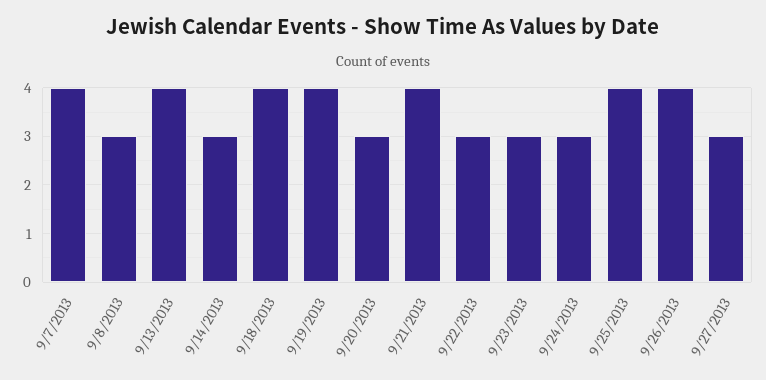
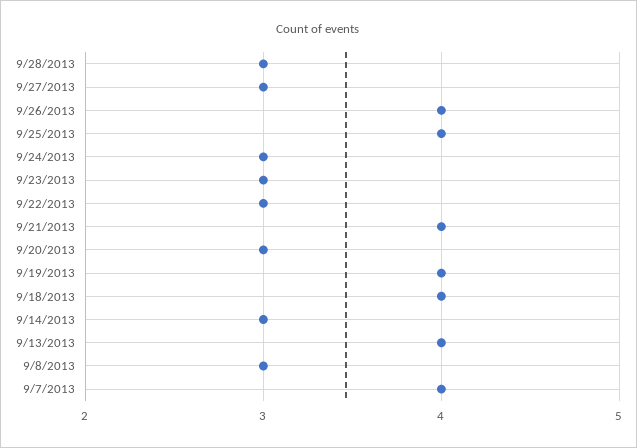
9/28/2013: none -> 3

